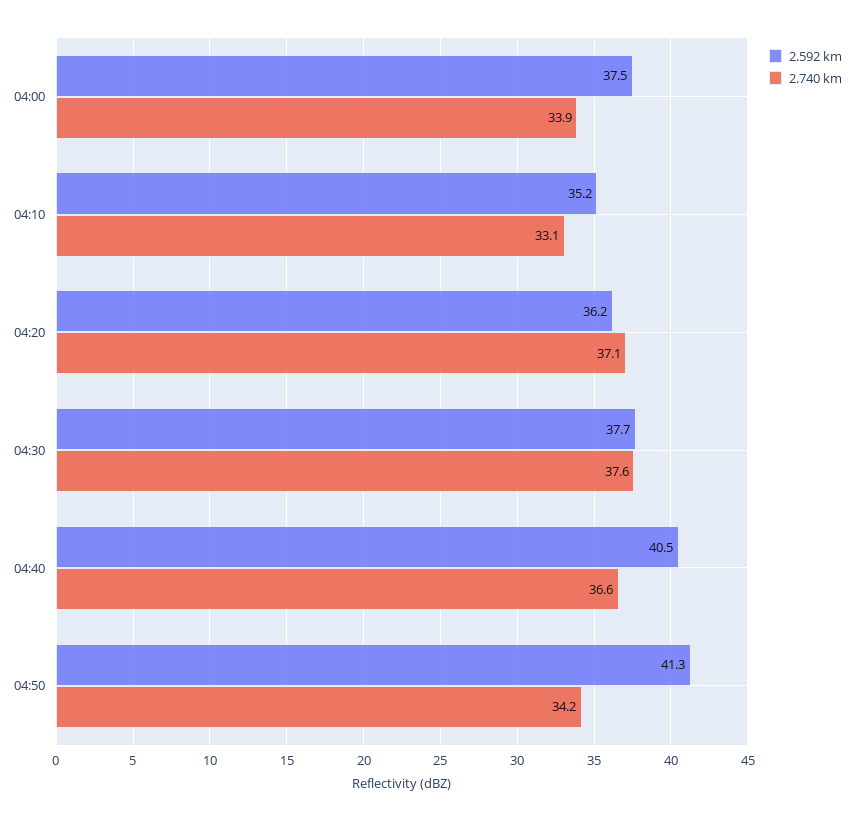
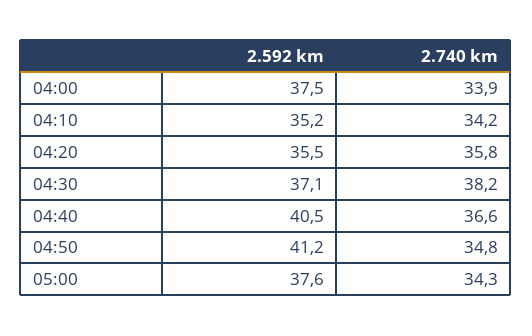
2.740 km, 04:10: 33.1 -> 34.2
2.592 km, 04:20: 36.2 -> 35.5
2.740 km, 04:20: 37.1 -> 35.8
2.592 km, 04:30: 37.7 -> 37.1
2.740 km, 04:30: 37.6 -> 38.2
2.592 km, 04:50: 41.3 -> 41.2
2.740 km, 04:50: 34.2 -> 34.8
2.592 km, 05:00: none -> 37.6
2.740 km, 05:00: none -> 34.3

